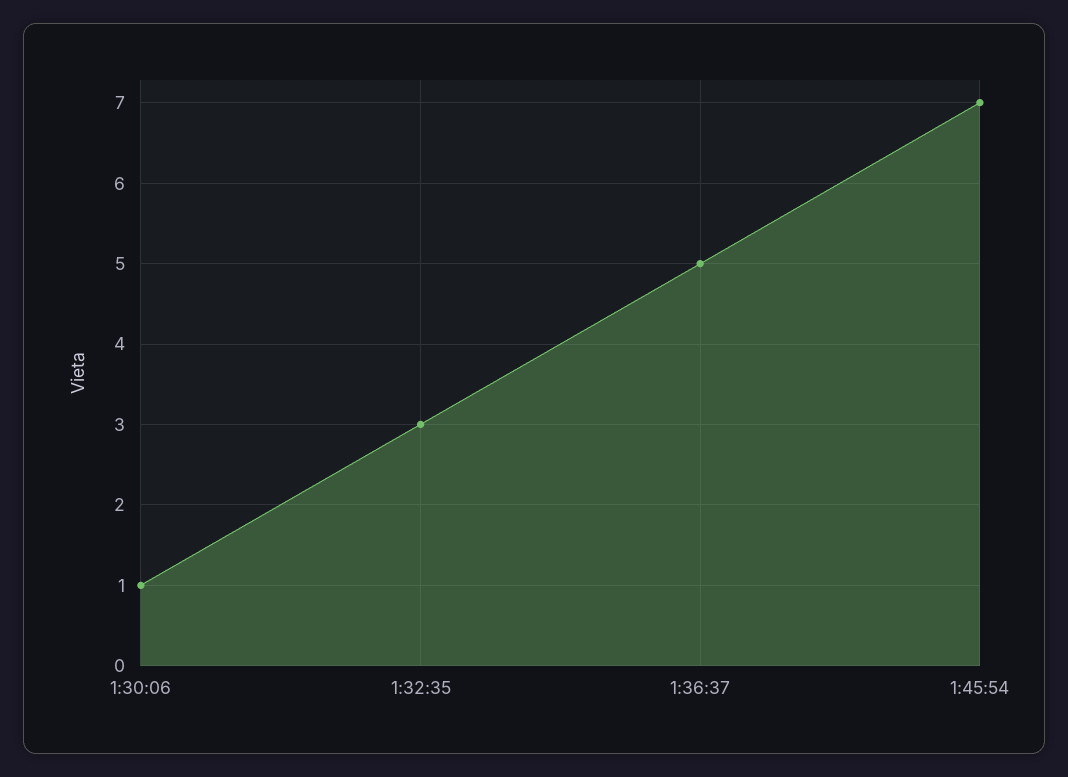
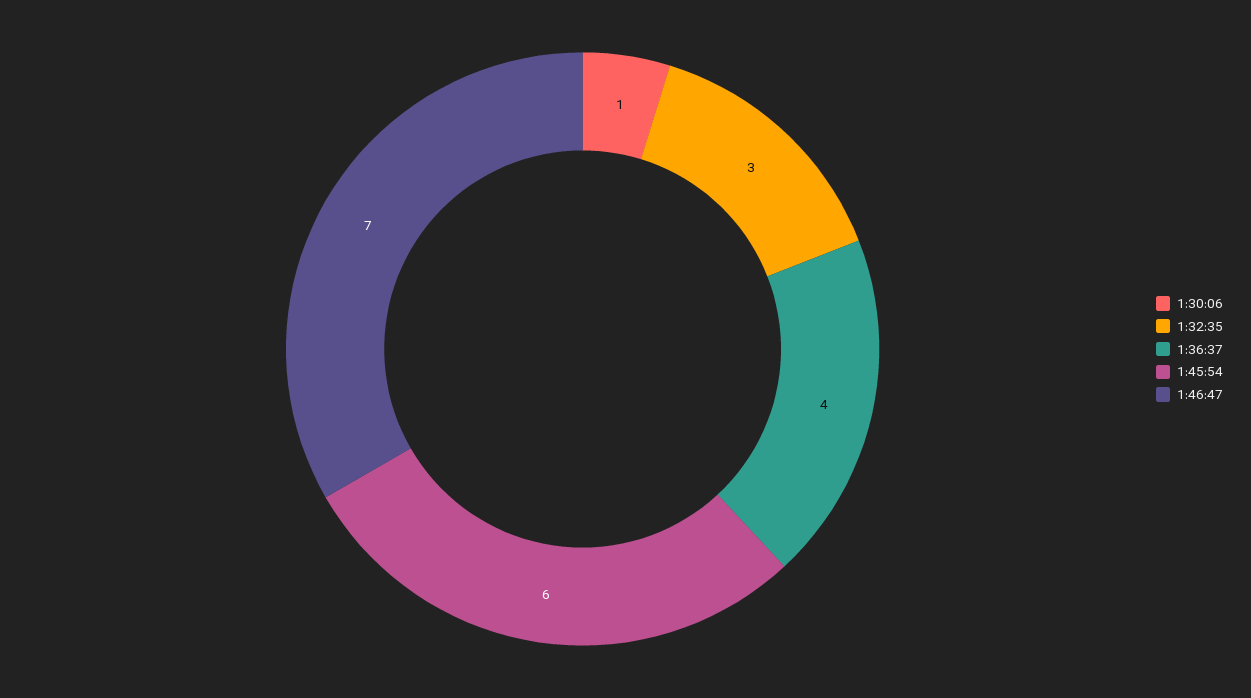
1:36:37: 5 -> 4
1:45:54: 7 -> 6
1:46:47: none -> 7

